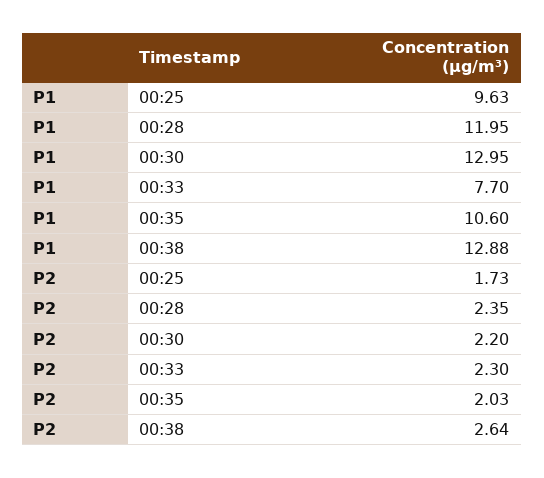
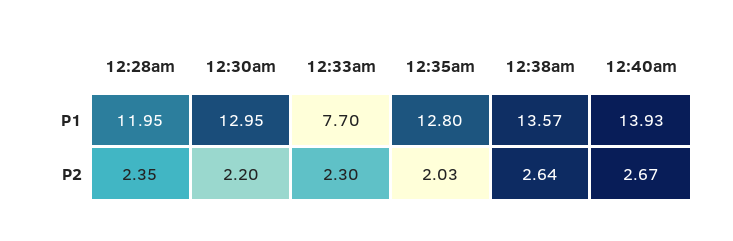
P1, 00:25: 9.63 -> none
P1, 00:35: 10.6 -> 12.8
P1, 00:38: 12.88 -> 13.57
P2, 00:25: 1.73 -> none
P1, 12:40am: none -> 13.93
P2, 12:40am: none -> 2.67

